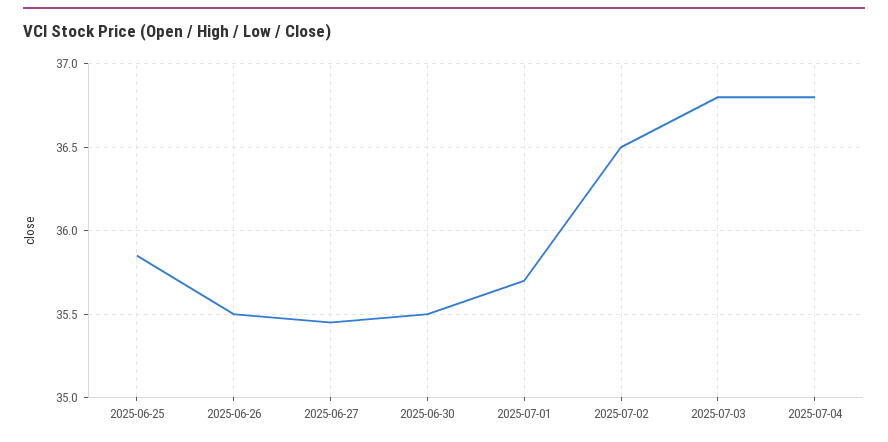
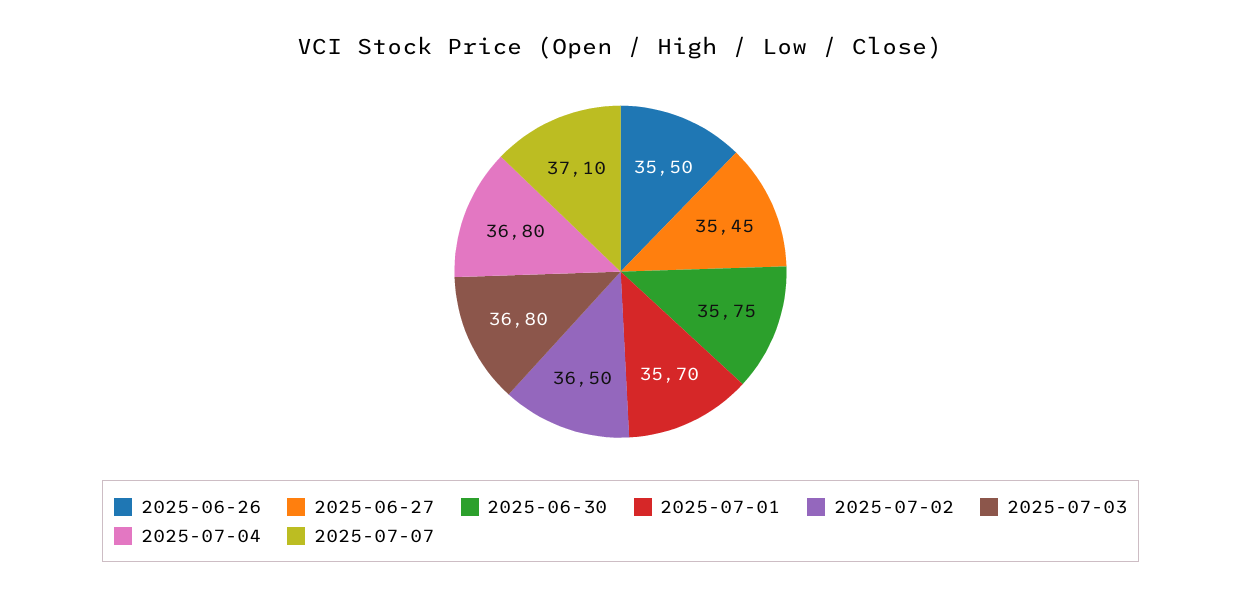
2025-06-25: 35.85 -> none
2025-06-30: 35.5 -> 35.75
2025-07-07: none -> 37.1

